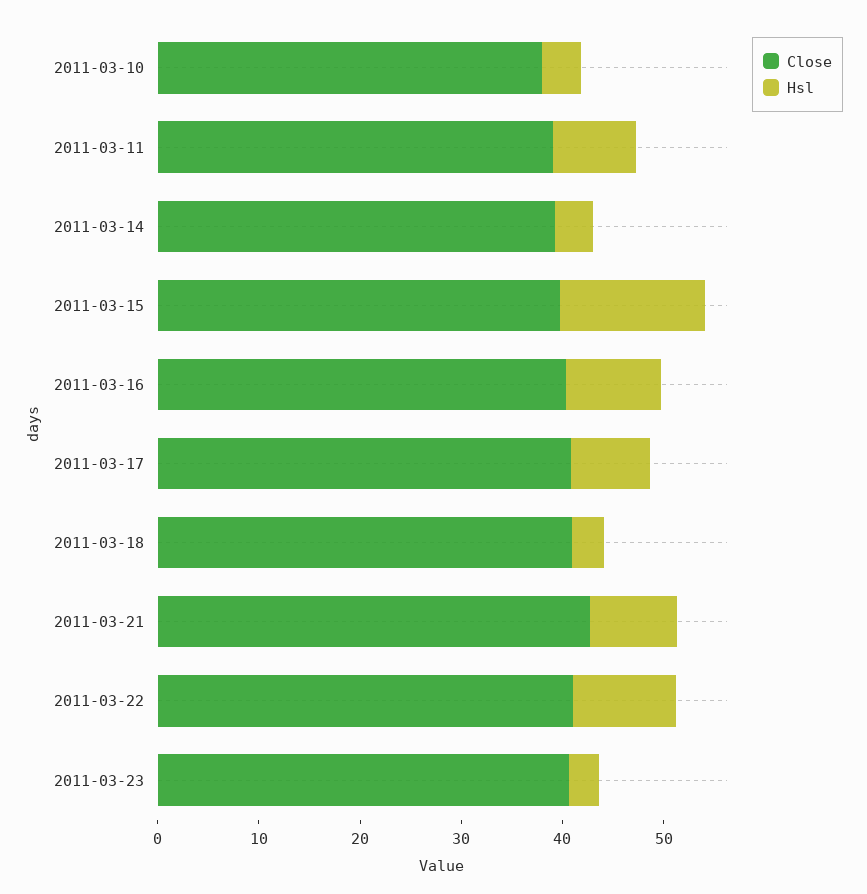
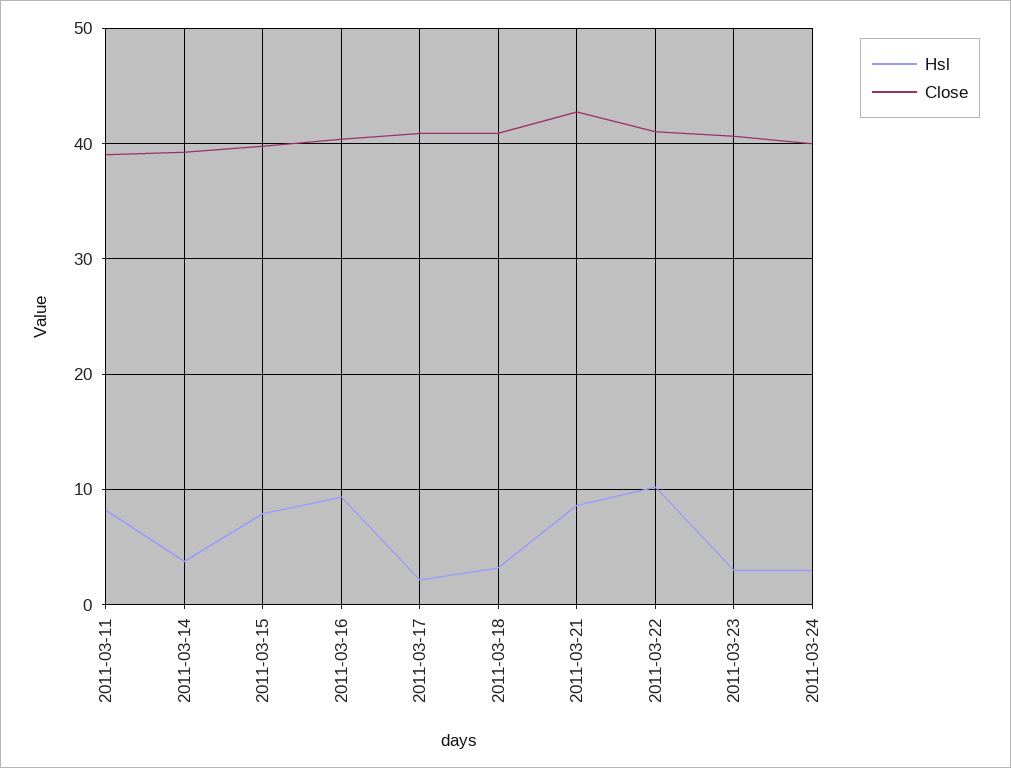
Close, 2011-03-10: 38 -> none
Hsl, 2011-03-10: 4 -> none
Hsl, 2011-03-15: 14 -> 8
Hsl, 2011-03-17: 8 -> 2
Hsl, 2011-03-24: none -> 3
Close, 2011-03-24: none -> 40

